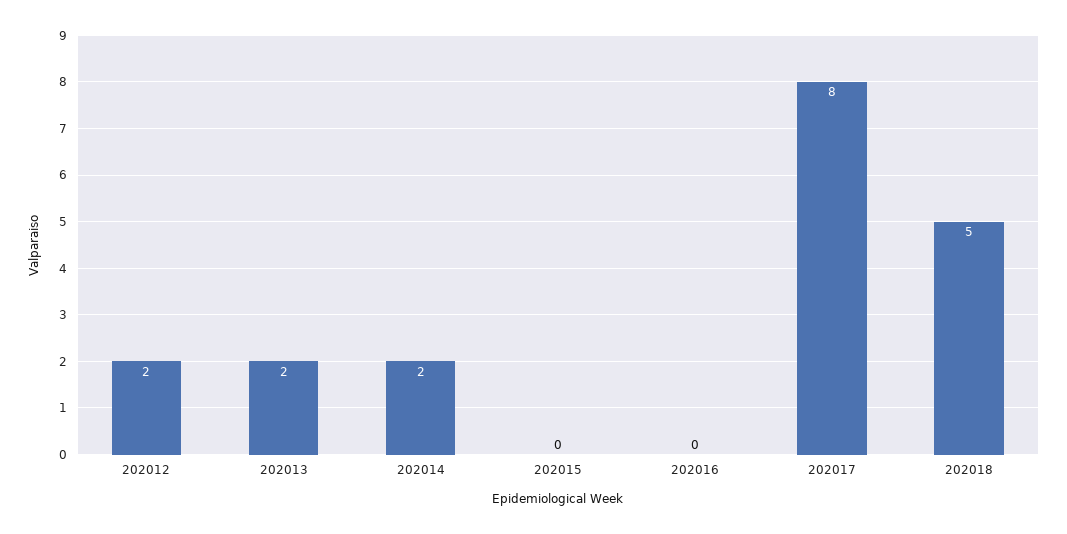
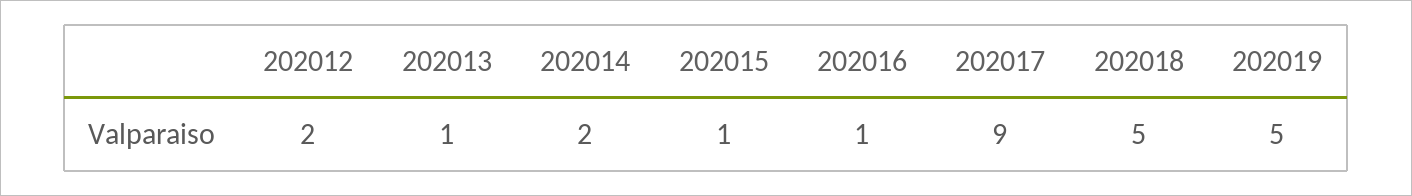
202013: 2 -> 1
202015: 0 -> 1
202016: 0 -> 1
202017: 8 -> 9
202019: none -> 5

